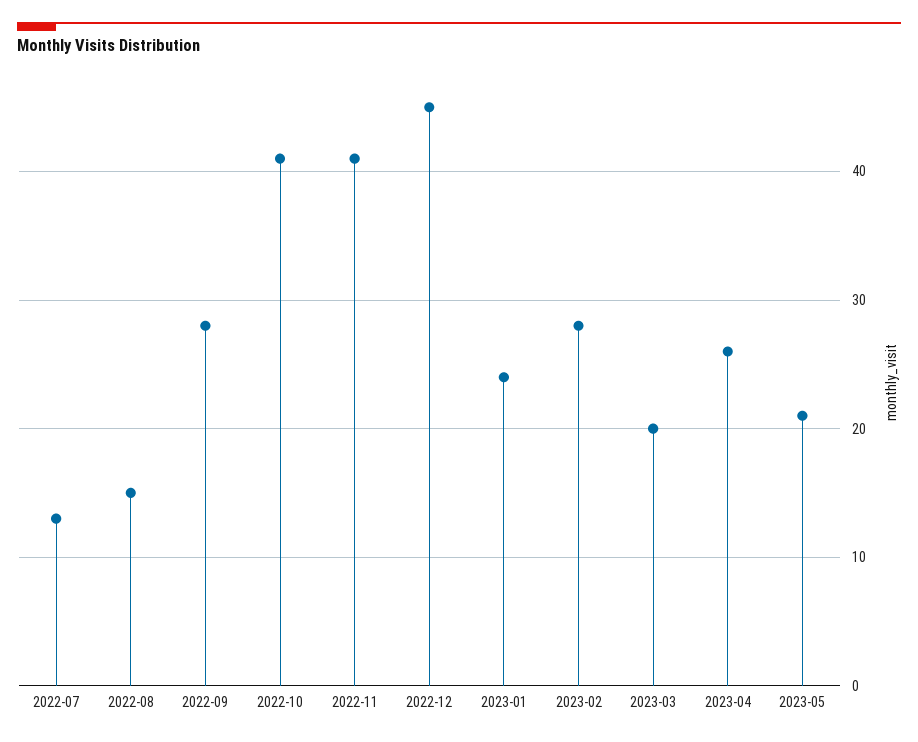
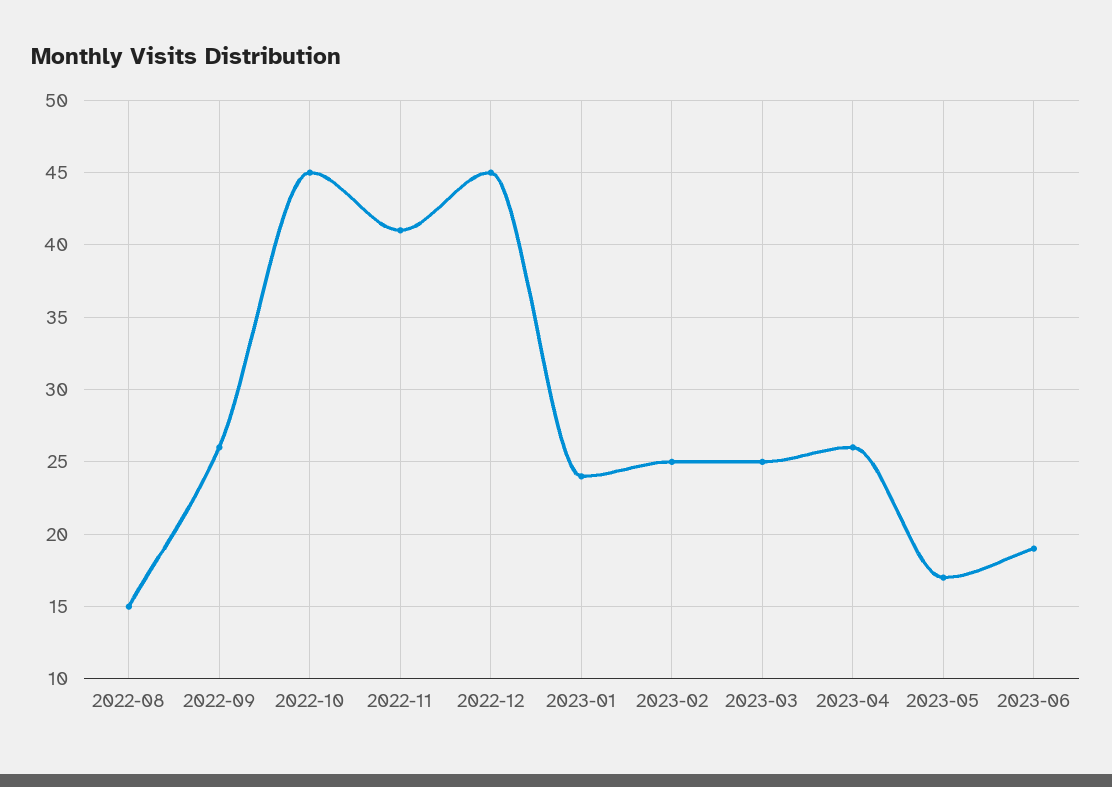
2022-07: 13 -> none
2022-09: 28 -> 26
2022-10: 41 -> 45
2023-02: 28 -> 25
2023-03: 20 -> 25
2023-05: 21 -> 17
2023-06: none -> 19

